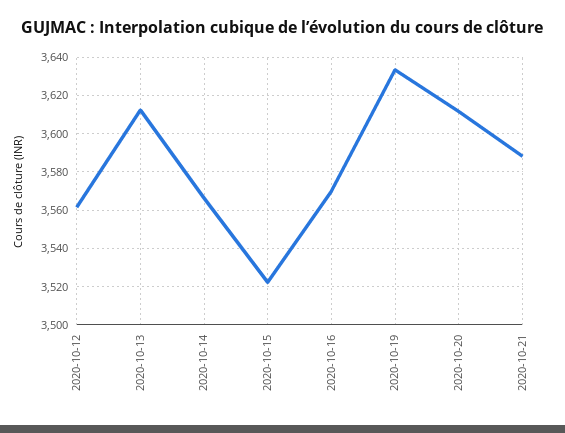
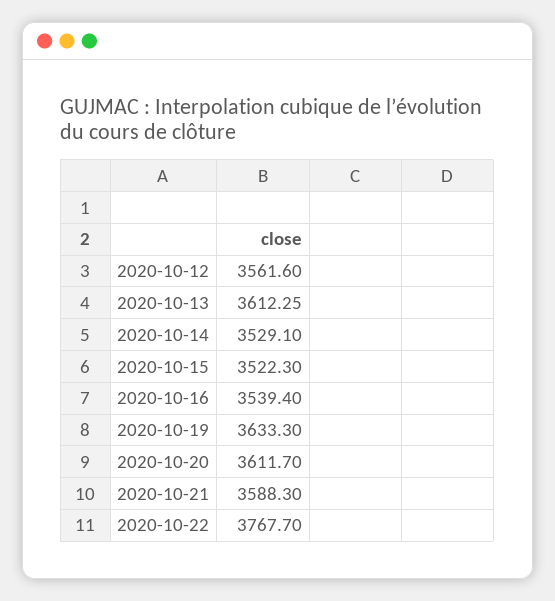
2020-10-14: 3565 -> 3529.1
2020-10-16: 3570 -> 3539.4
2020-10-22: none -> 3767.7

